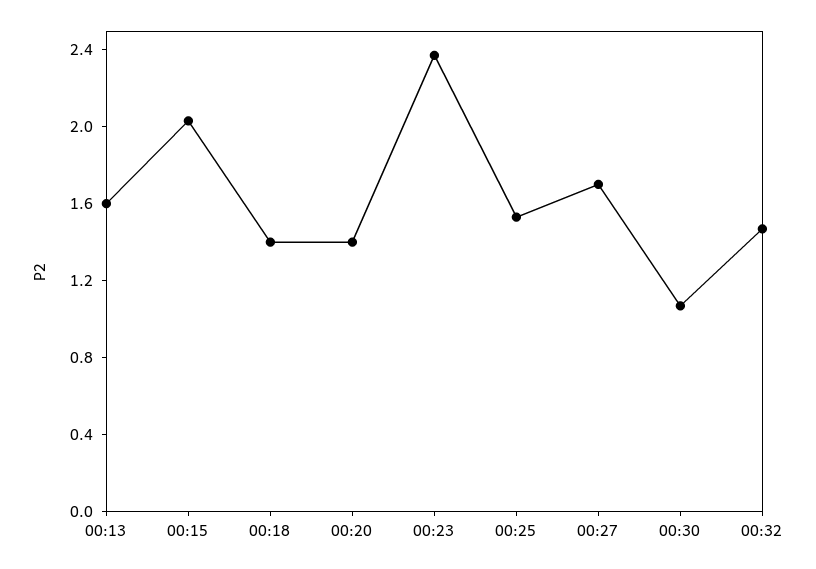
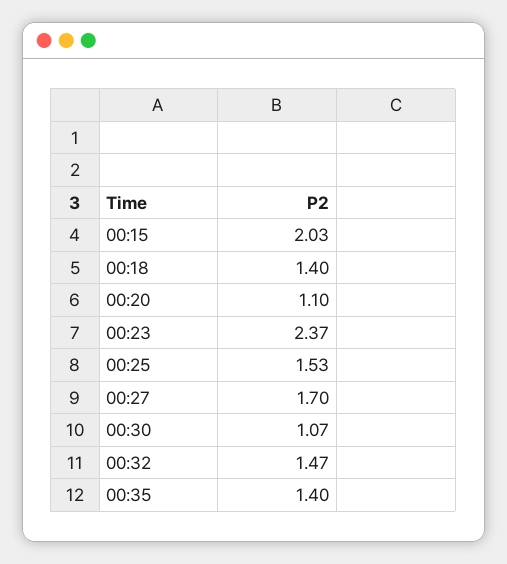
00:13: 1.6 -> none
00:20: 1.4 -> 1.1
00:35: none -> 1.4

